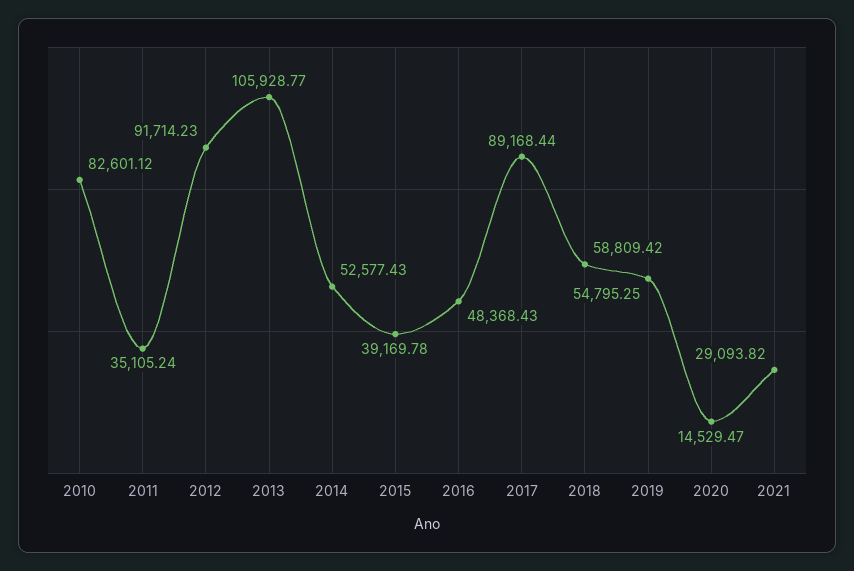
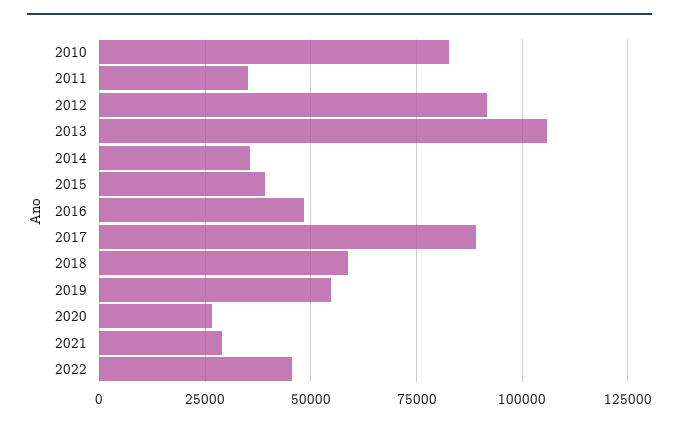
2014: 52577.43 -> 35000
2020: 14529.47 -> 27500
2022: none -> 45000

